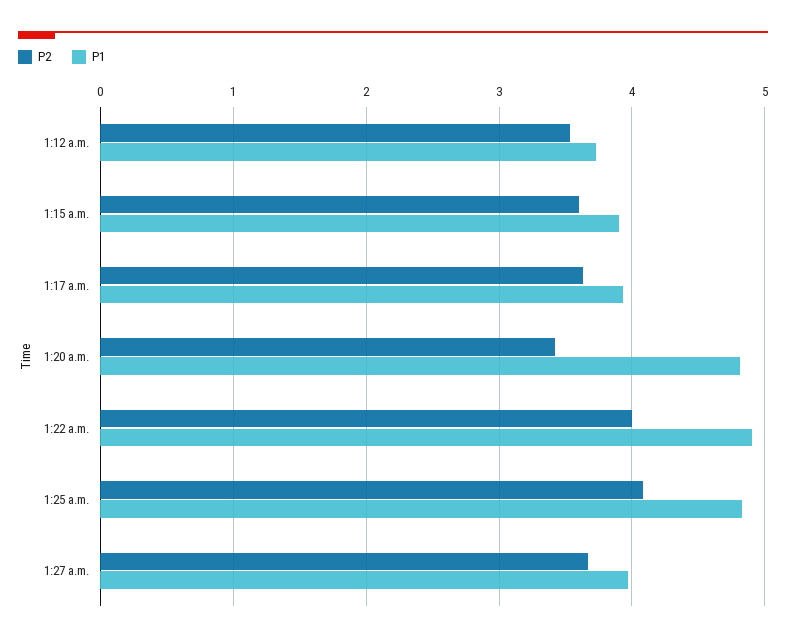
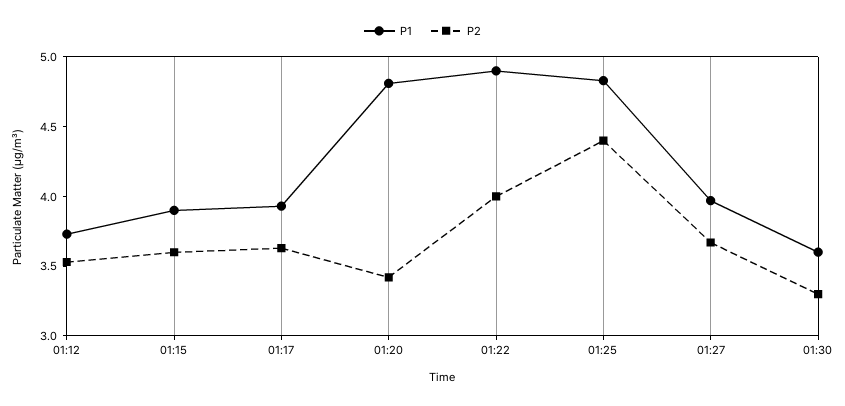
P2, 1:25 a.m.: 4.1 -> 4.4
P1, 01:30: none -> 3.6
P2, 01:30: none -> 3.3

